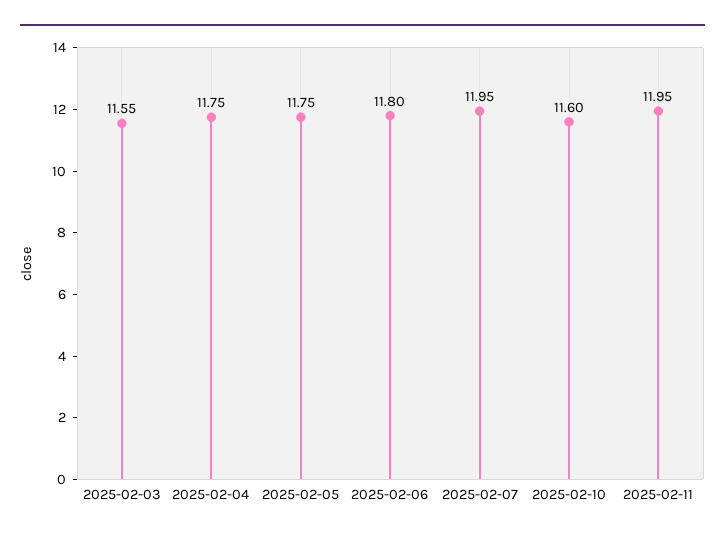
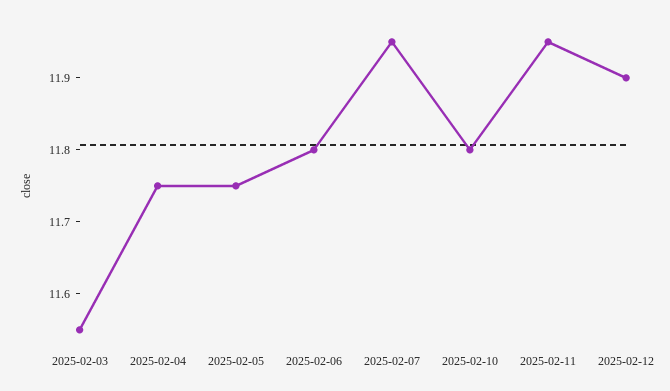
2025-02-10: 11.6 -> 11.8
2025-02-12: none -> 11.9

